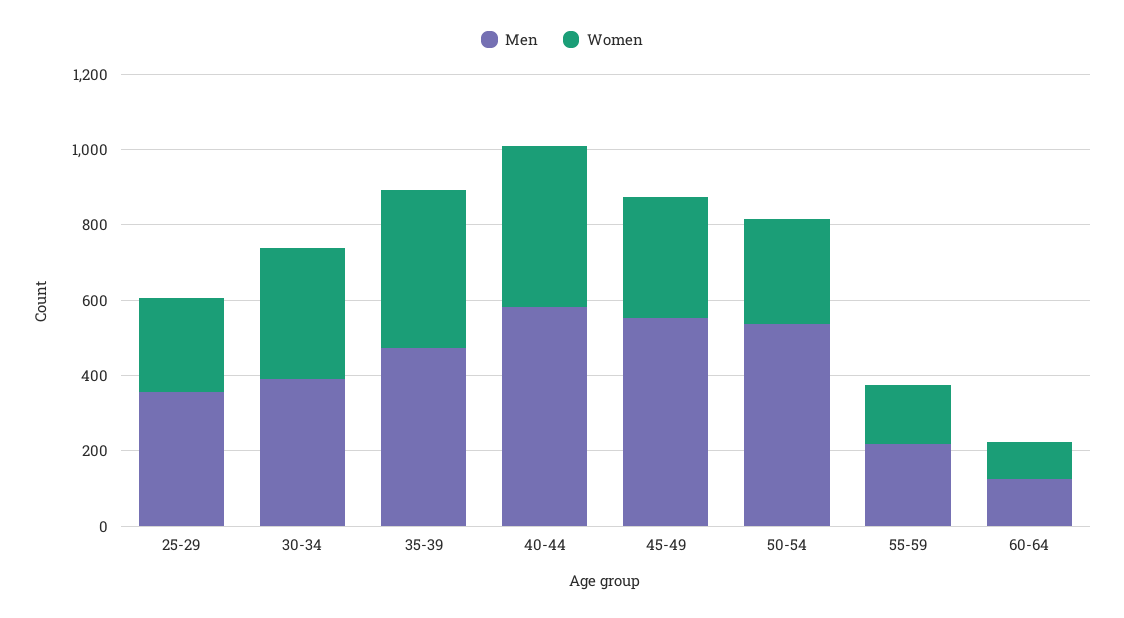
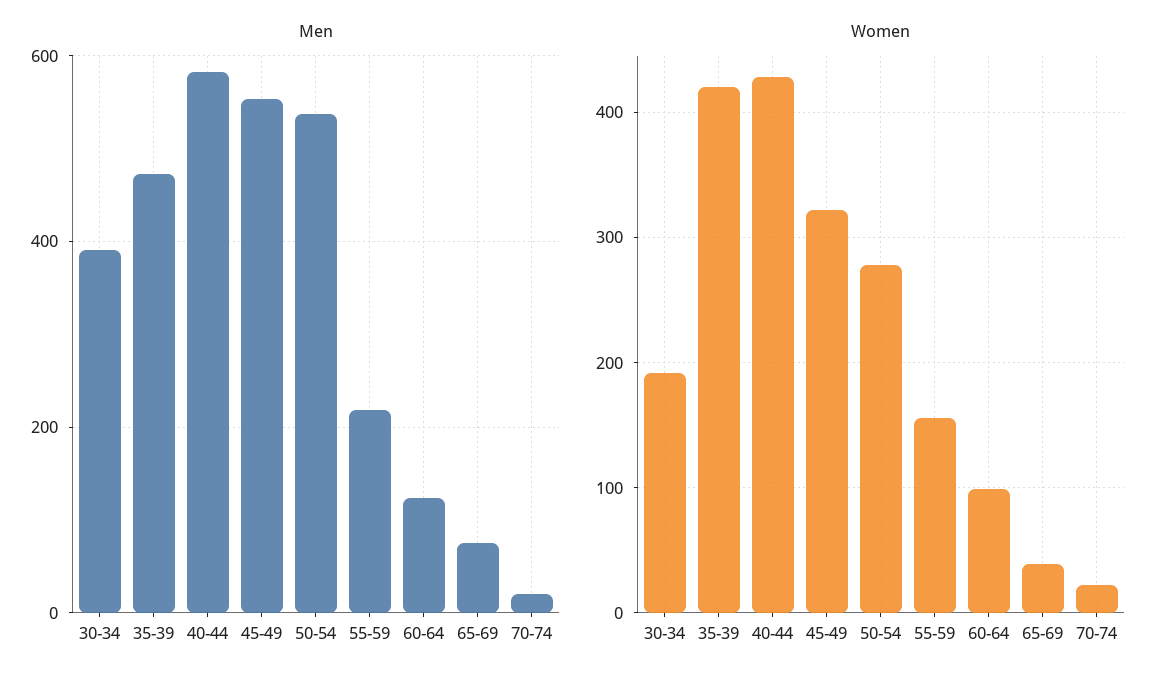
Men, 25-29: 350 -> none
Women, 25-29: 250 -> none
Women, 30-34: 350 -> 190
Men, 65-69: none -> 80
Men, 70-74: none -> 20
Women, 65-69: none -> 40
Women, 70-74: none -> 20

